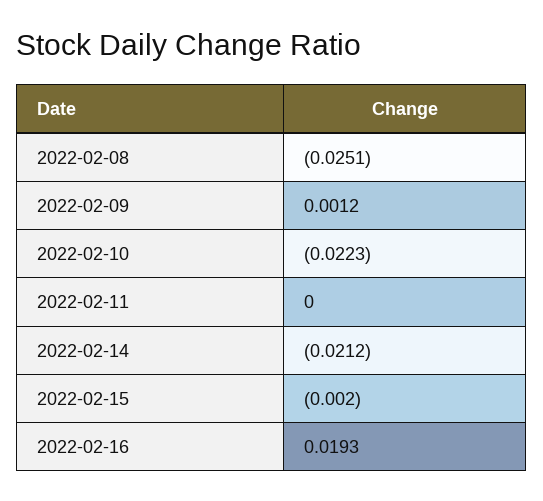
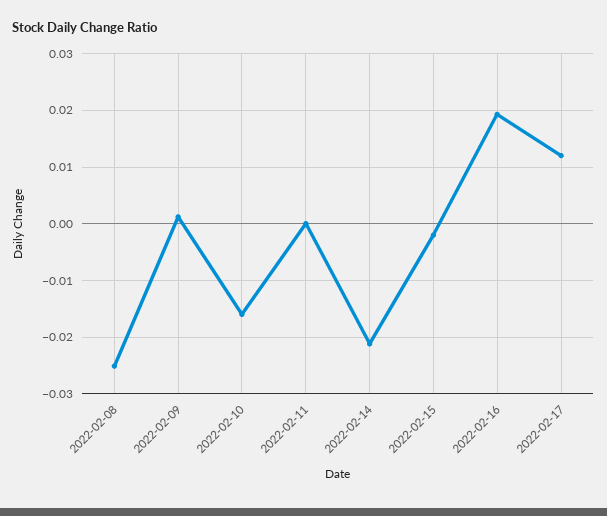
2022-02-10: -0.0223 -> -0.016
2022-02-17: none -> 0.012

